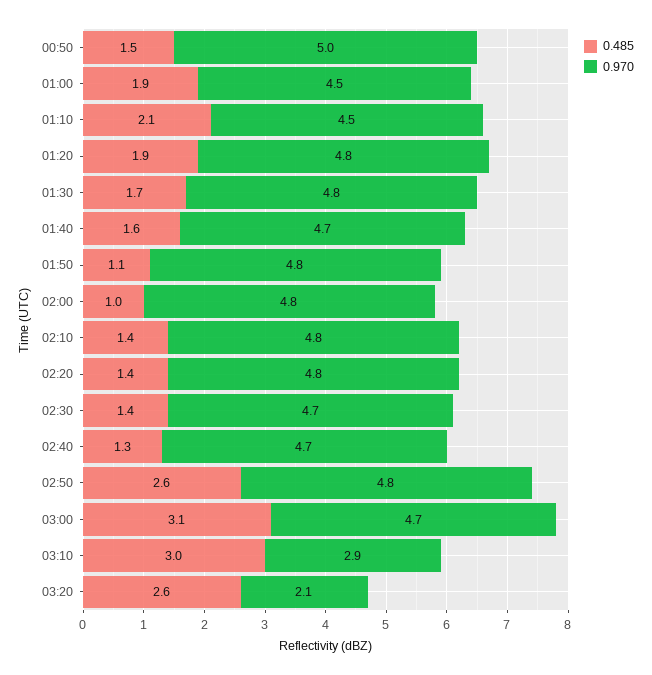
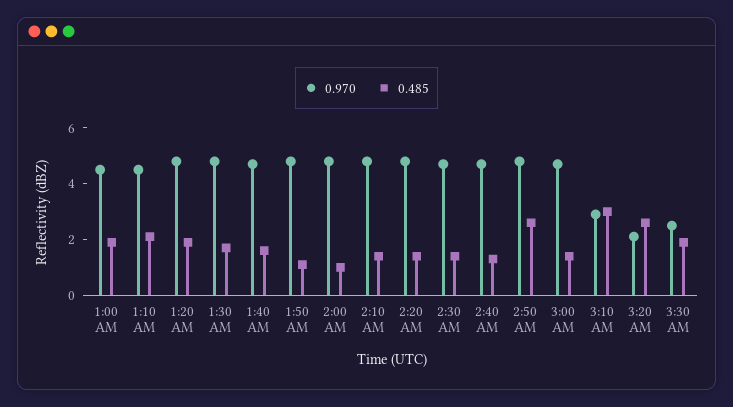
0.485, 00:50: 1.5 -> none
0.970, 00:50: 5 -> none
0.485, 03:00: 3.1 -> 1.5
0.970, 3:30 AM: none -> 2.5
0.485, 3:30 AM: none -> 2

